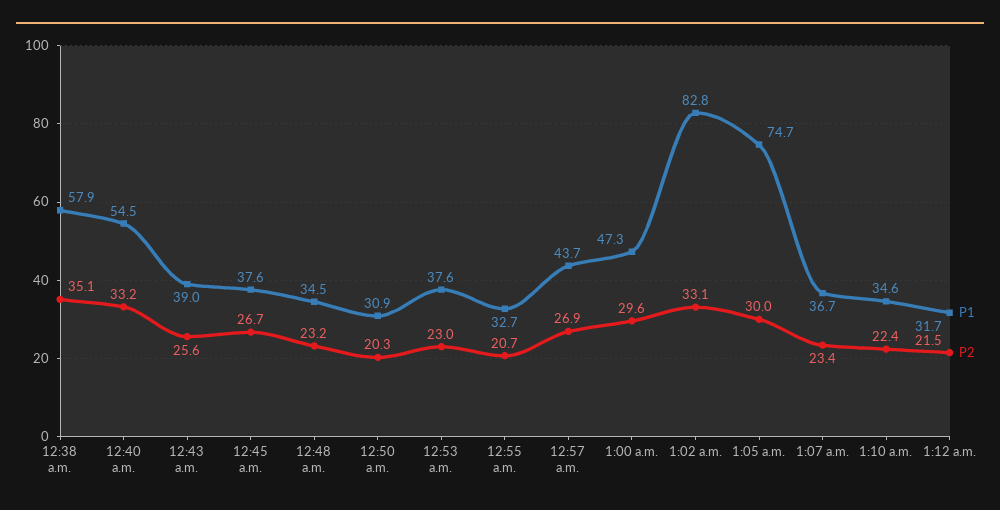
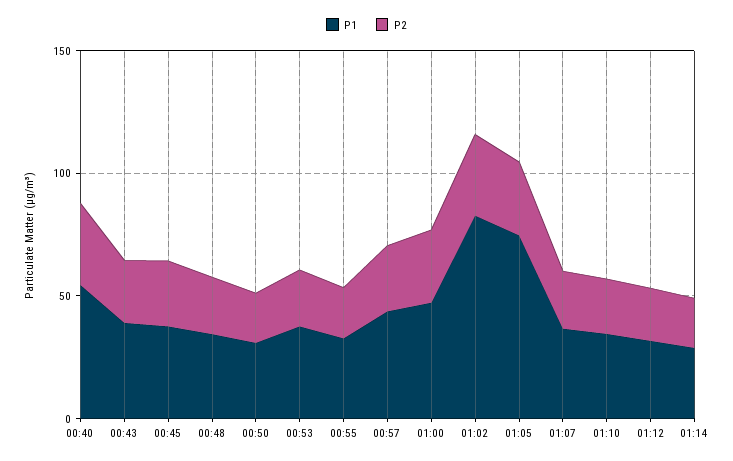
P1, 12:38 a.m.: 57.9 -> none
P2, 12:38 a.m.: 35.1 -> none
P1, 01:14: none -> 30
P2, 01:14: none -> 20

